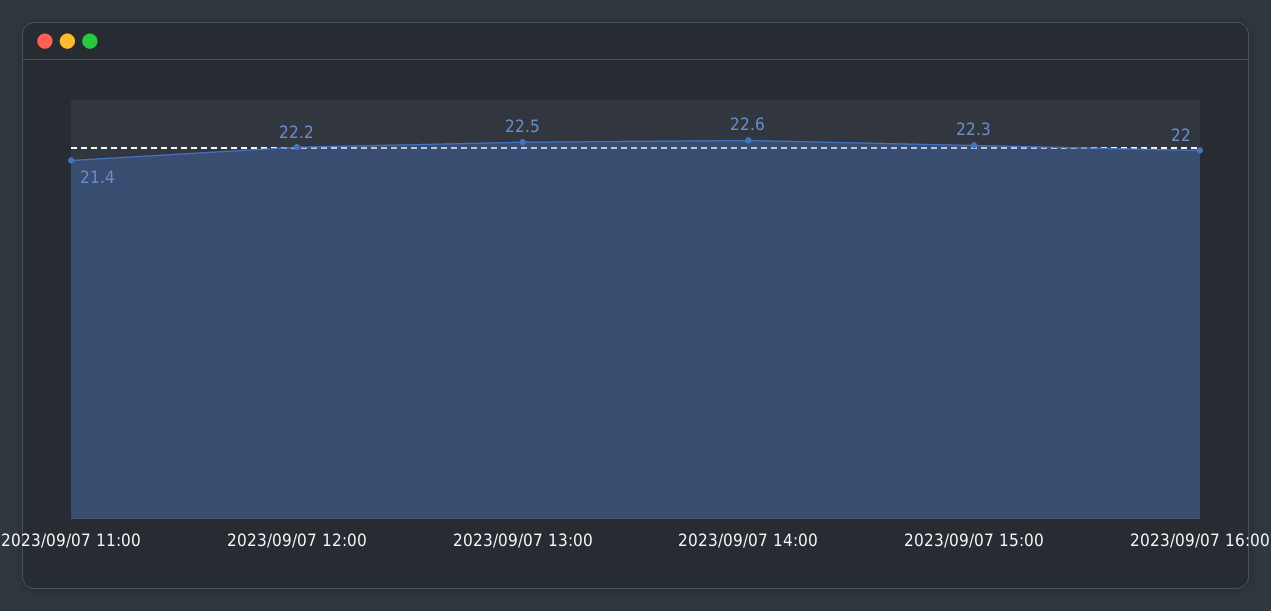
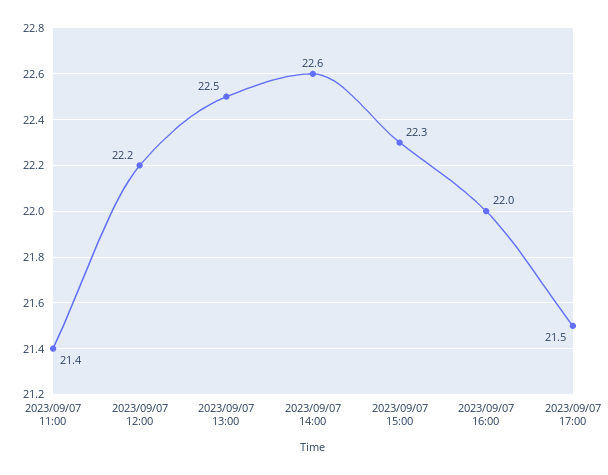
2023/09/07 17:00: none -> 21.5

